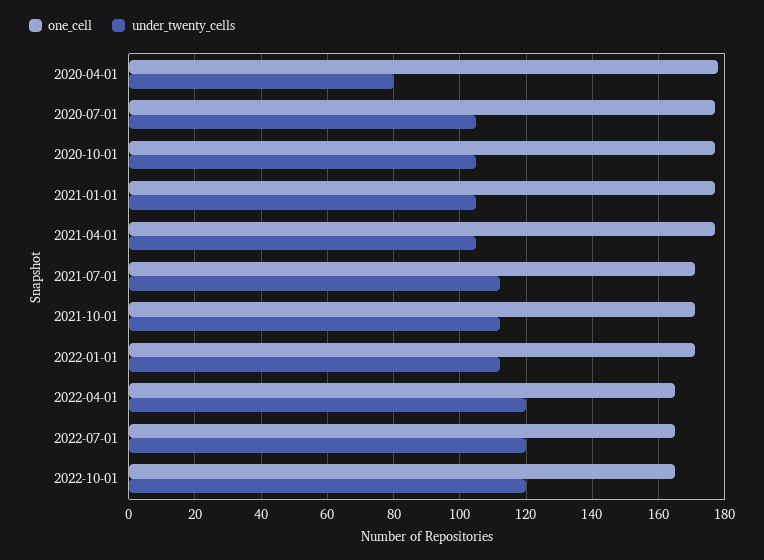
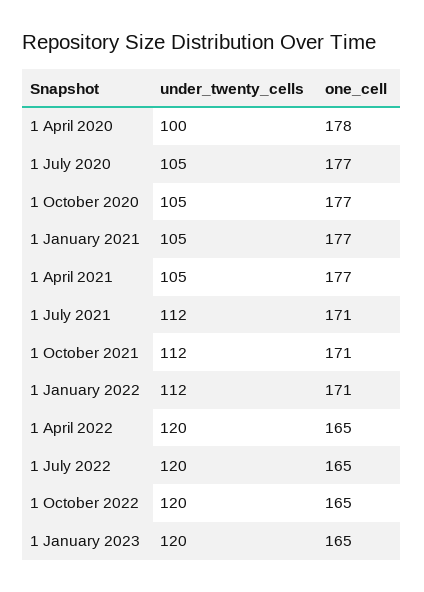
under_twenty_cells, 2020-04-01: 80 -> 100
under_twenty_cells, 1 January 2023: none -> 120
one_cell, 1 January 2023: none -> 165

